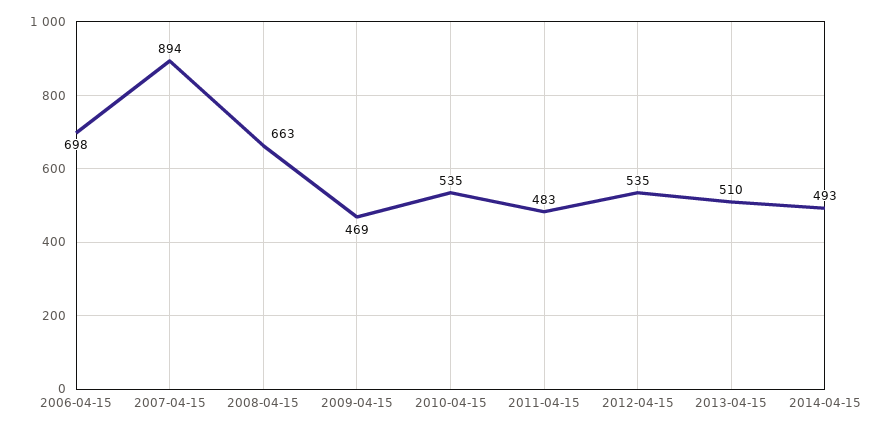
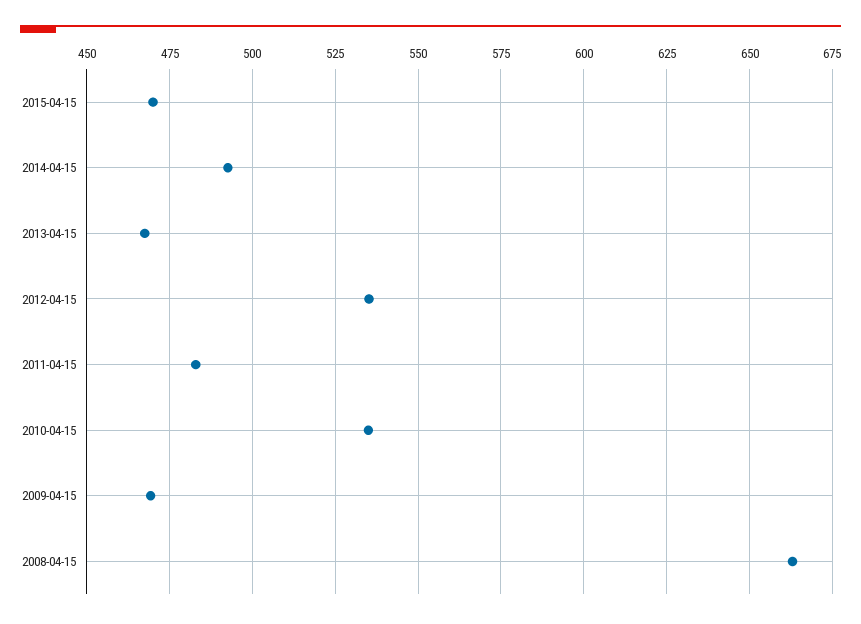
2006-04-15: 698 -> none
2007-04-15: 894 -> none
2013-04-15: 510 -> 467.5
2015-04-15: none -> 470

